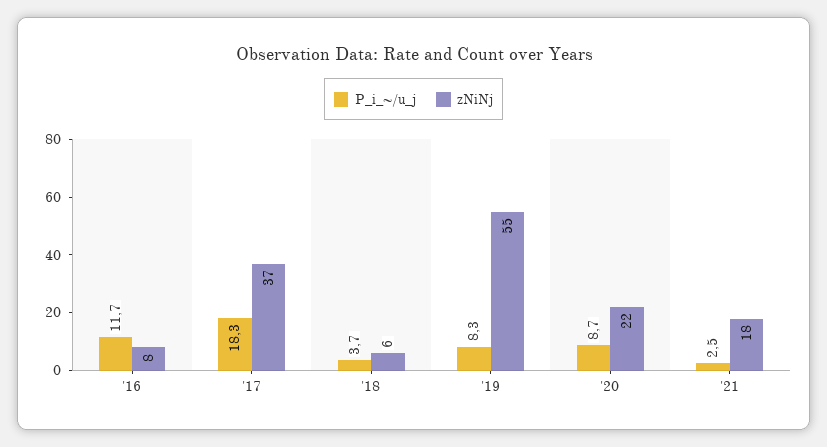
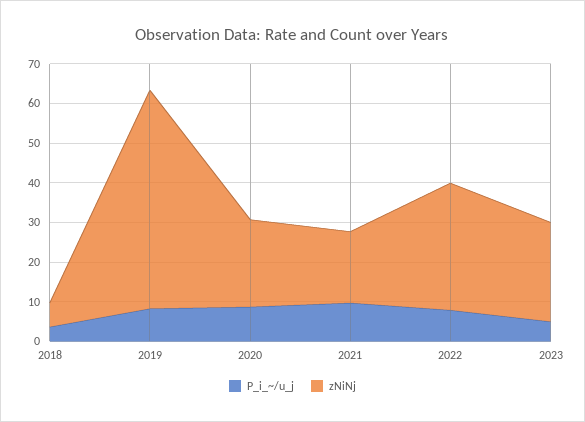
P_i_~/u_j, '16: 11.7 -> none
zNiNj, '16: 8 -> none
P_i_~/u_j, '17: 18.3 -> none
zNiNj, '17: 37 -> none
P_i_~/u_j, '21: 2.5 -> 10
P_i_~/u_j, 2022: none -> 7.5
zNiNj, 2022: none -> 32.5
P_i_~/u_j, 2023: none -> 5
zNiNj, 2023: none -> 25

